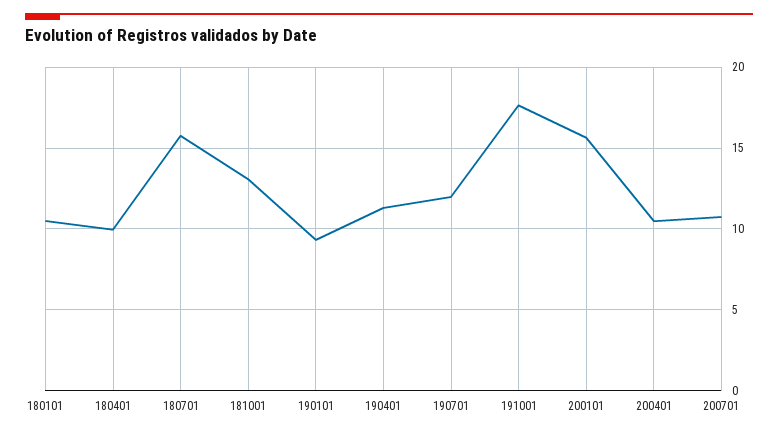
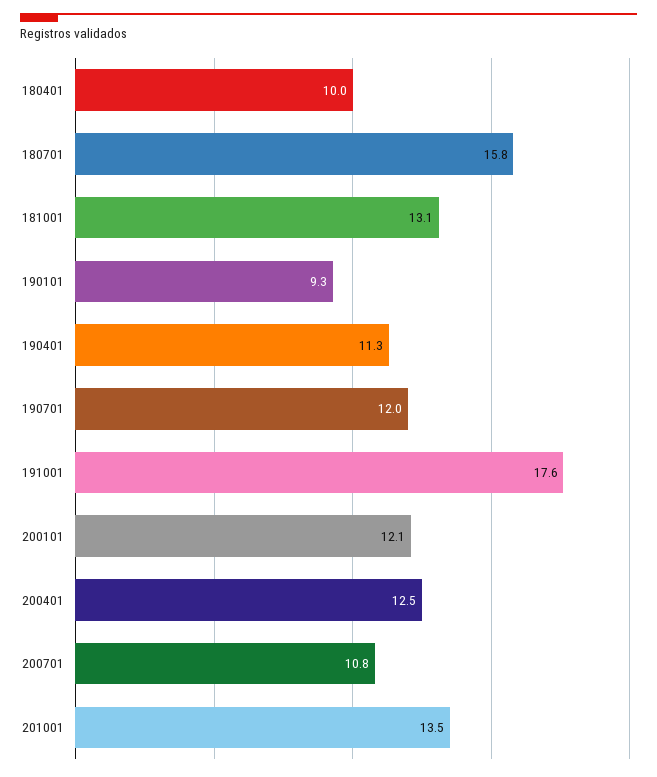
180101: 10.5 -> none
200101: 15.5 -> 12.1
200401: 10.5 -> 12.5
201001: none -> 13.5

